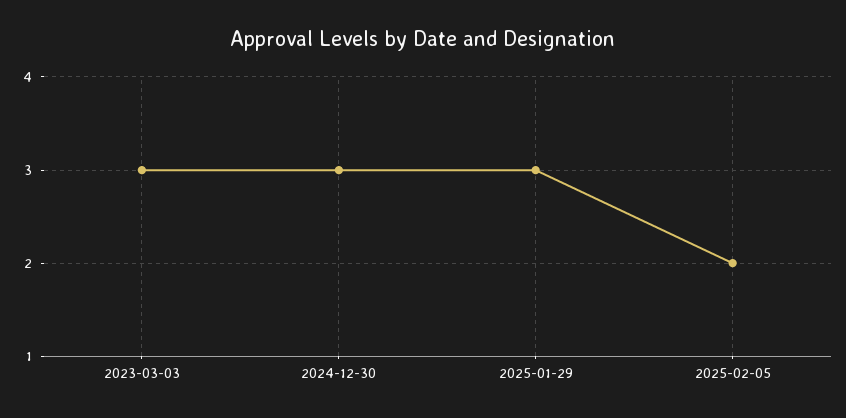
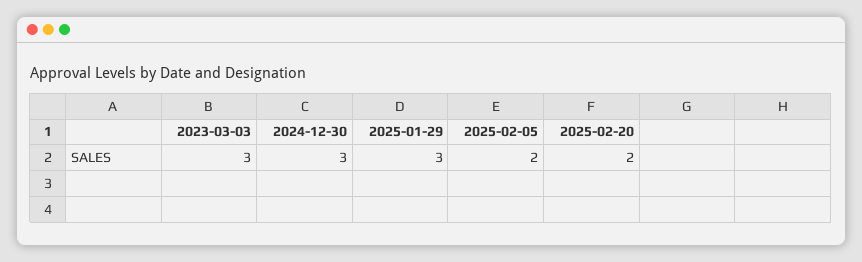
2025-02-20: none -> 2

